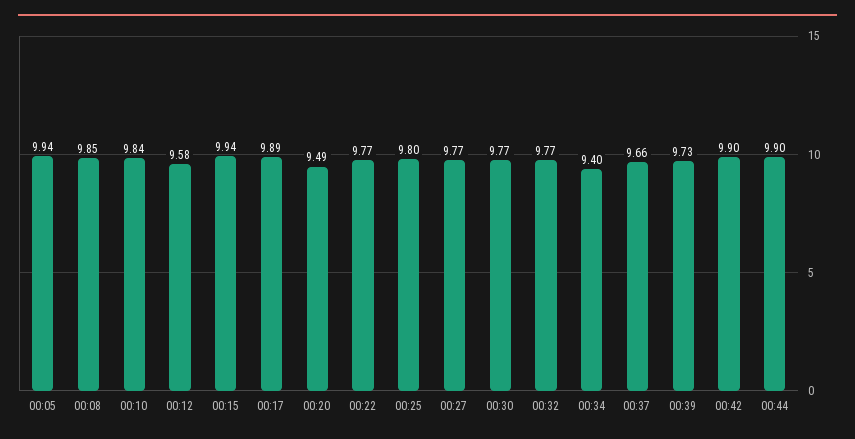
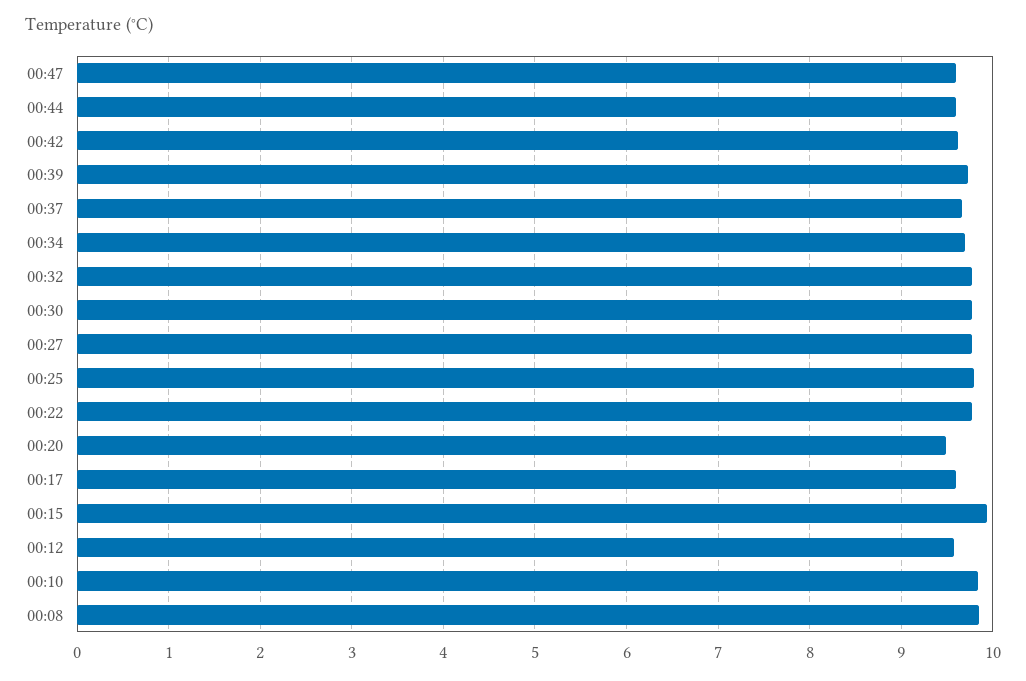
00:05: 9.94 -> none
00:17: 9.89 -> 9.6
00:34: 9.4 -> 9.7
00:42: 9.9 -> 9.6
00:44: 9.9 -> 9.6
00:47: none -> 9.6

